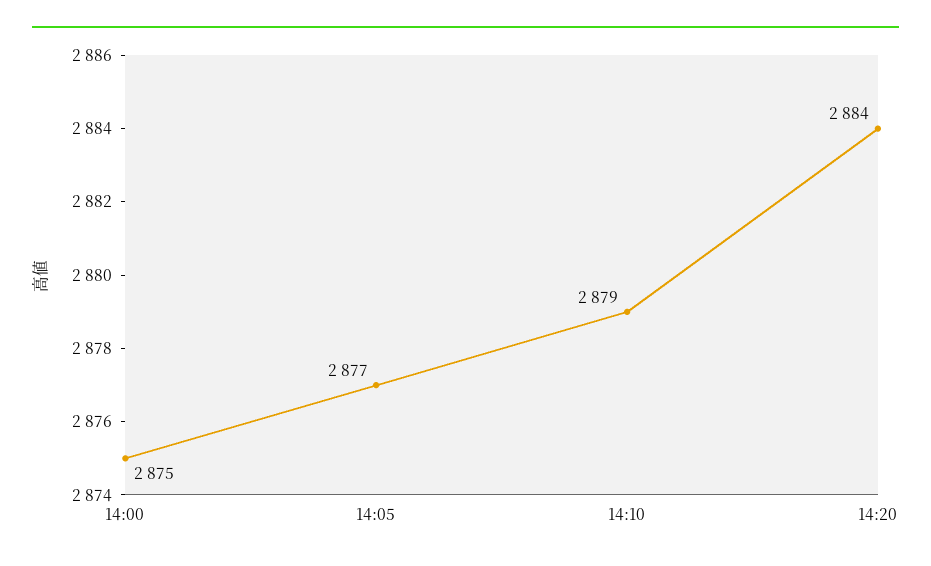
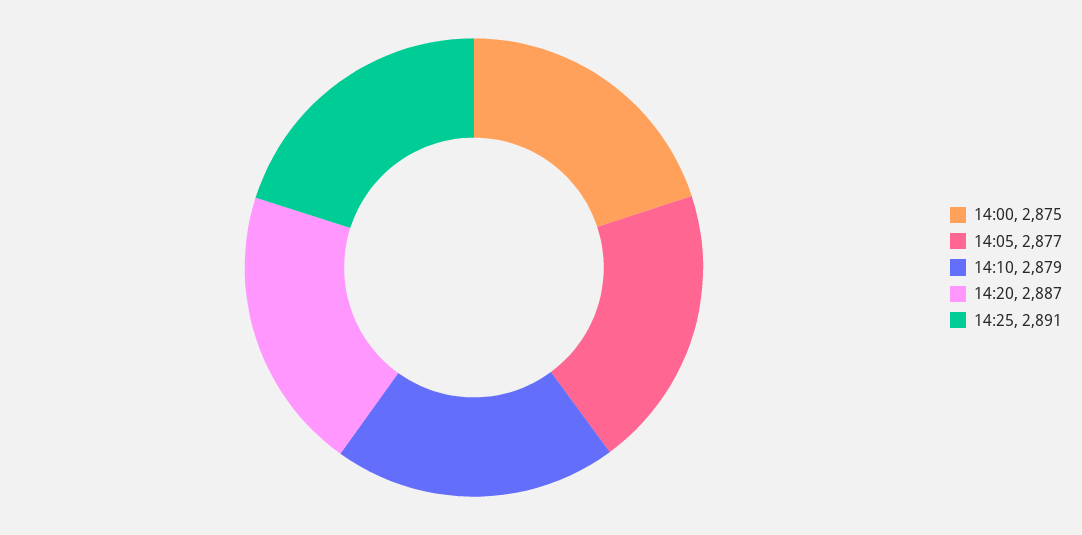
14:20: 2884 -> 2887
14:25: none -> 2891

